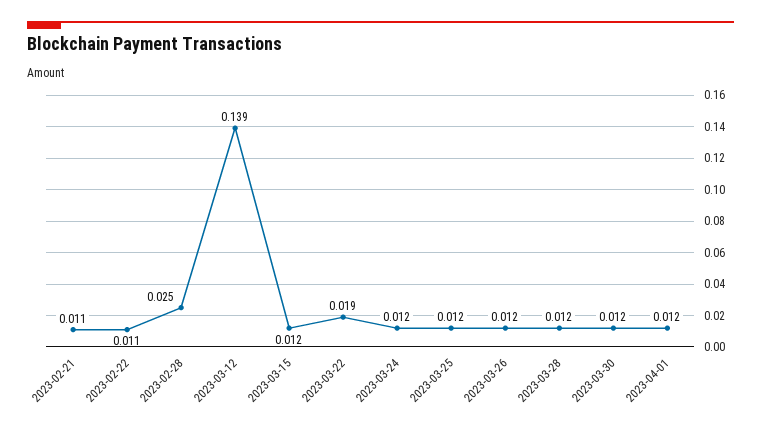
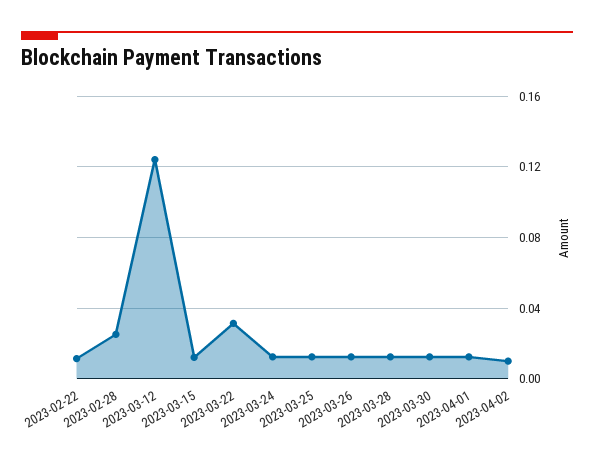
2023-02-21: 0.011 -> none
2023-03-12: 0.139 -> 0.125
2023-03-22: 0.019 -> 0.03
2023-04-02: none -> 0.01

